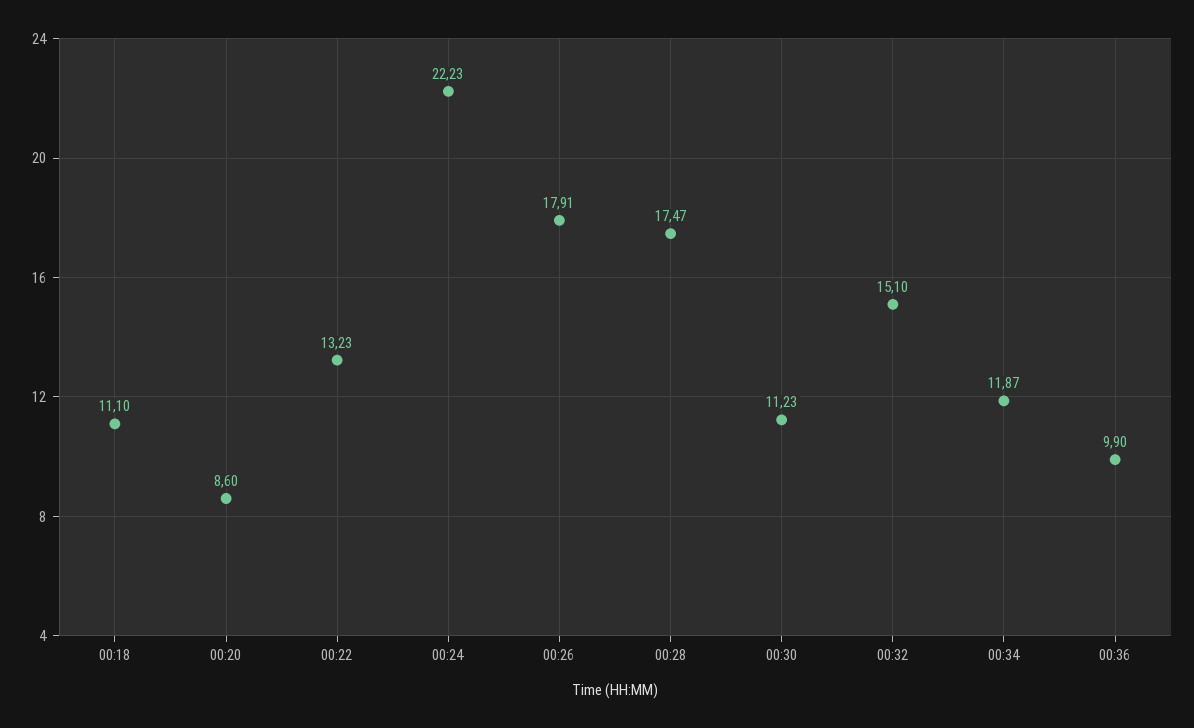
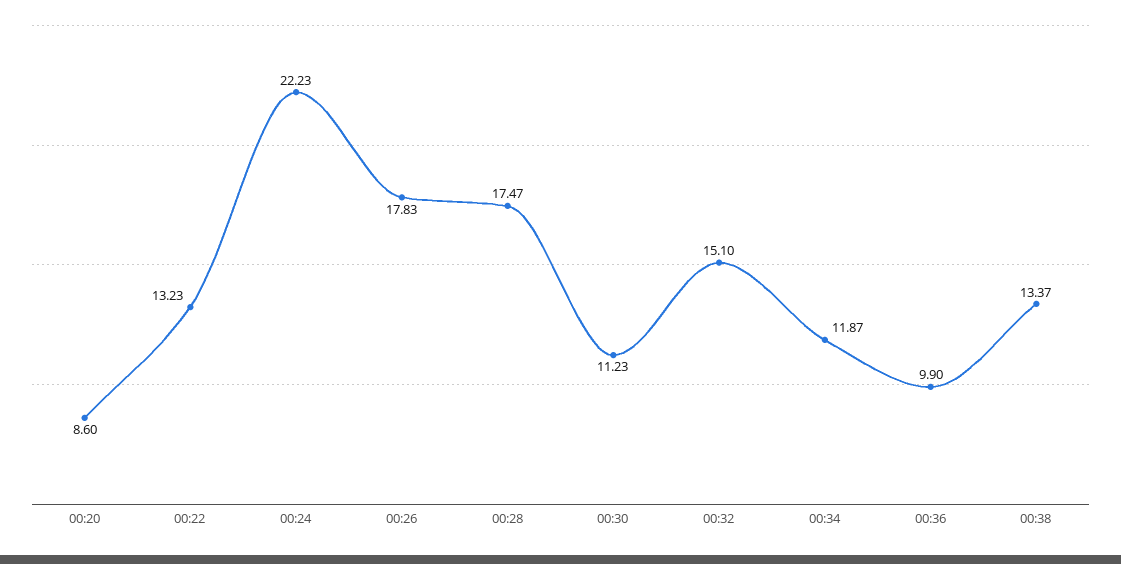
00:18: 11.1 -> none
00:26: 17.91 -> 17.83
00:38: none -> 13.37

